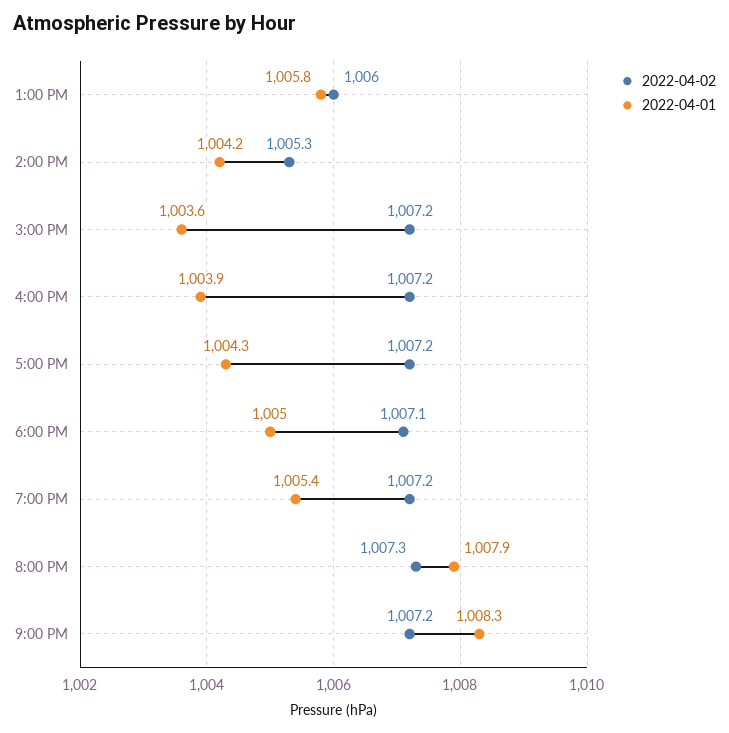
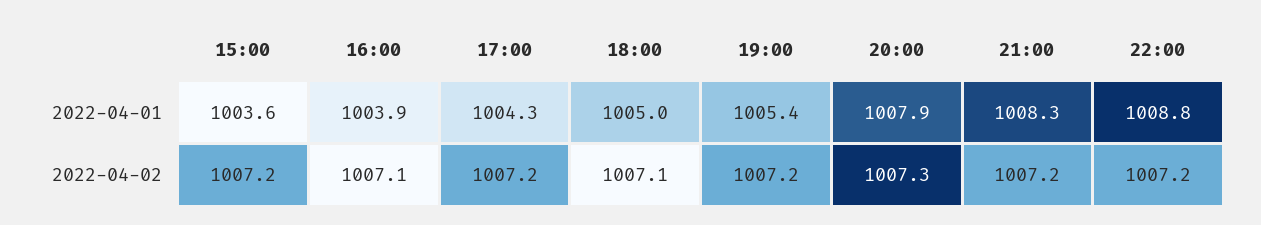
2022-04-02, 1:00 PM: 1006 -> none
2022-04-01, 1:00 PM: 1005.8 -> none
2022-04-02, 2:00 PM: 1005.3 -> none
2022-04-01, 2:00 PM: 1004.2 -> none
2022-04-02, 4:00 PM: 1007.2 -> 1007.1
2022-04-01, 22:00: none -> 1008.8
2022-04-02, 22:00: none -> 1007.2

